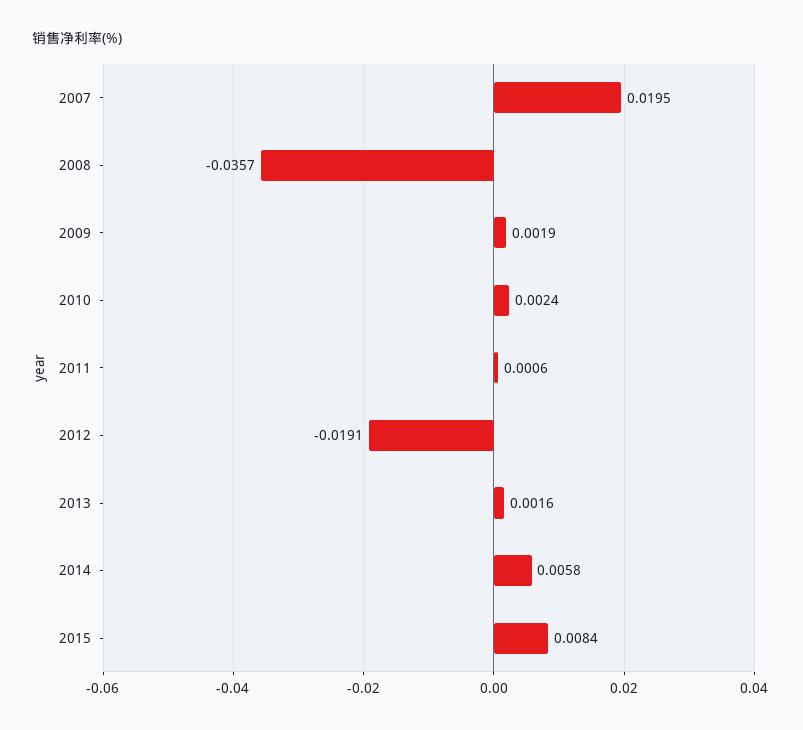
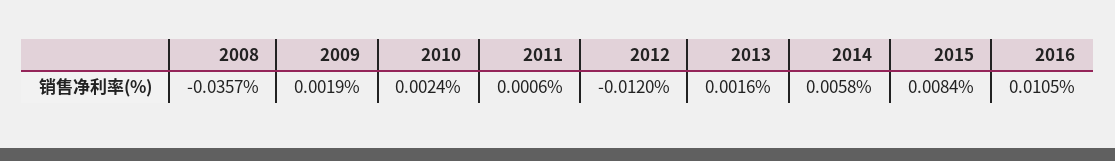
2007: 0.0195 -> none
2012: -0.0191 -> -0.012
2016: none -> 0.0105

